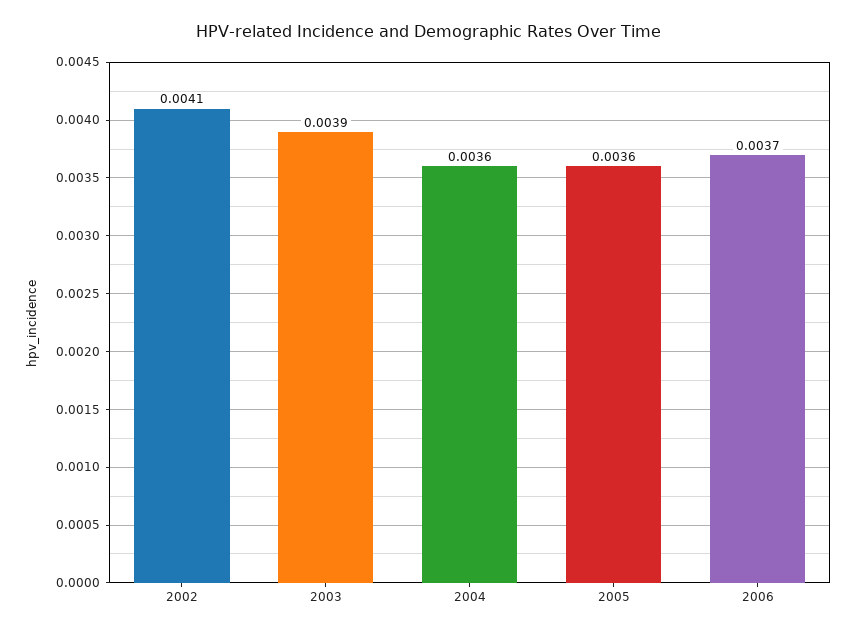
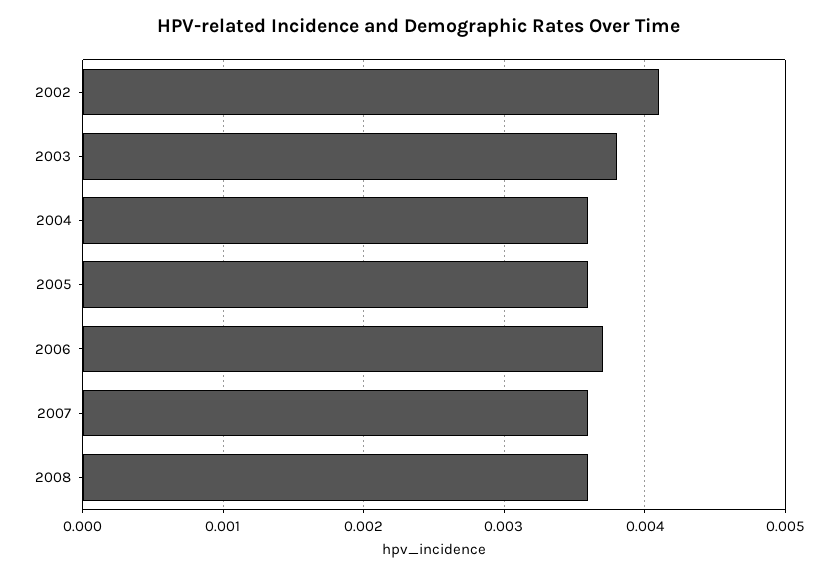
2003: 0.0039 -> 0.0038
2007: none -> 0.0036
2008: none -> 0.0036

